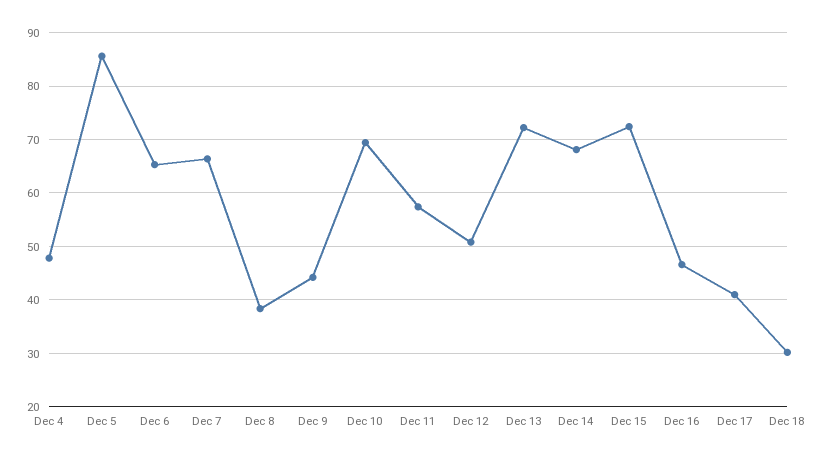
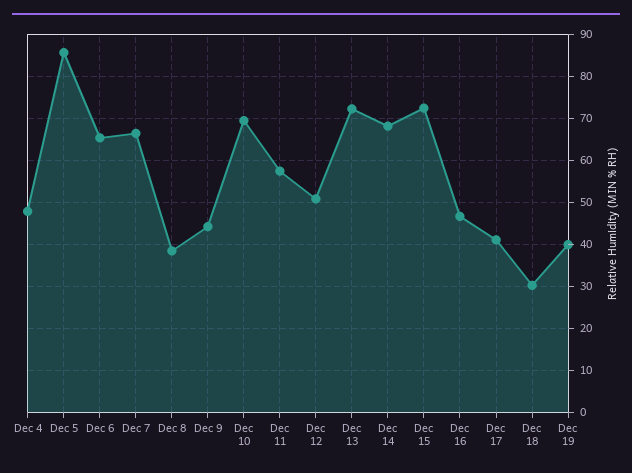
Dec 19: none -> 40

